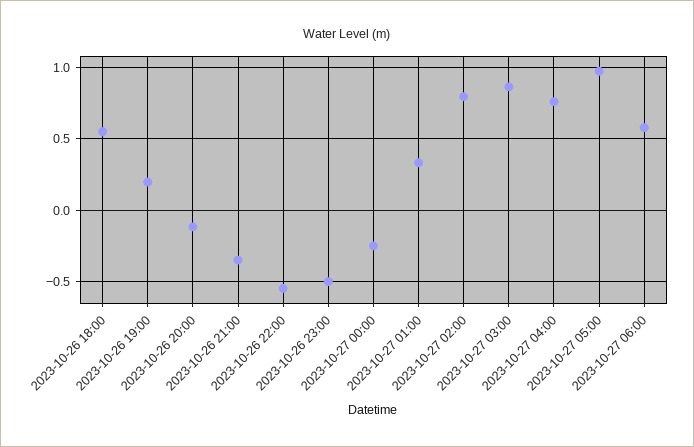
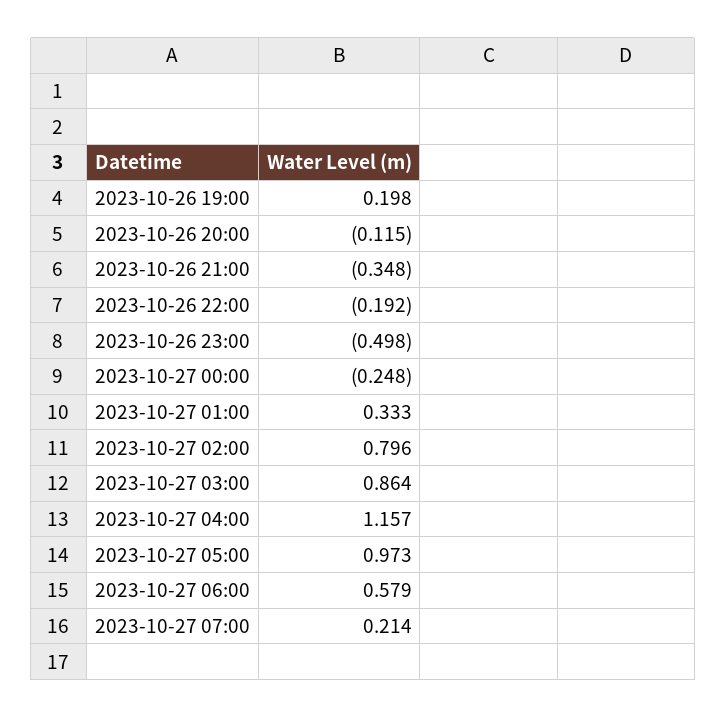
2023-10-26 18:00: 0.55 -> none
2023-10-26 22:00: -0.55 -> -0.192
2023-10-27 04:00: 0.75 -> 1.157
2023-10-27 07:00: none -> 0.214

